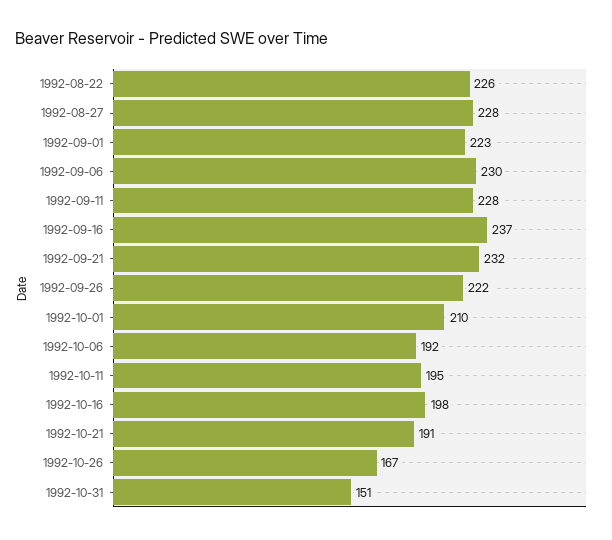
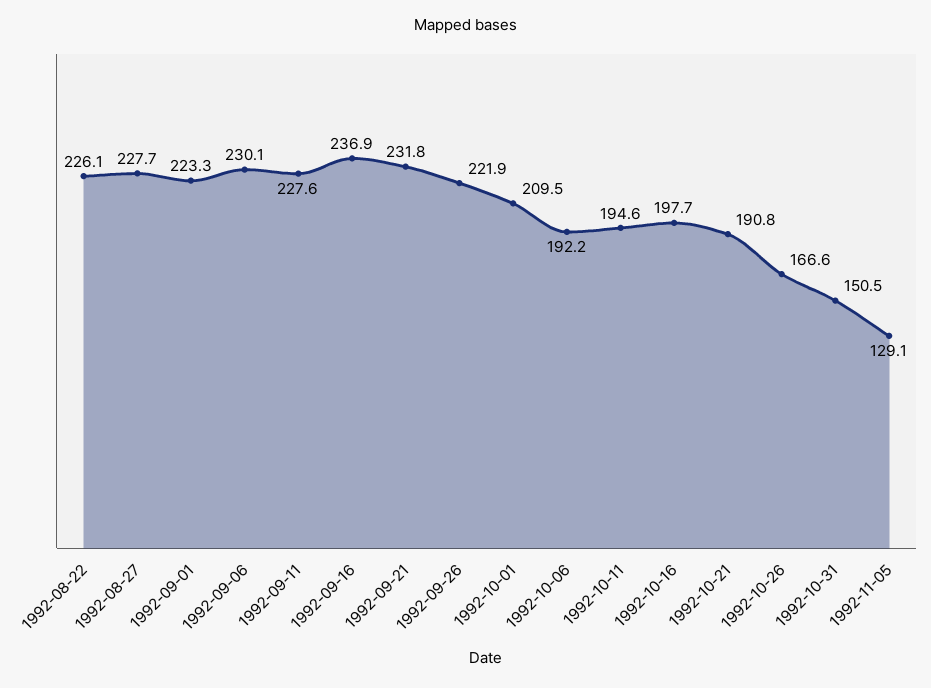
1992-11-05: none -> 129.1

